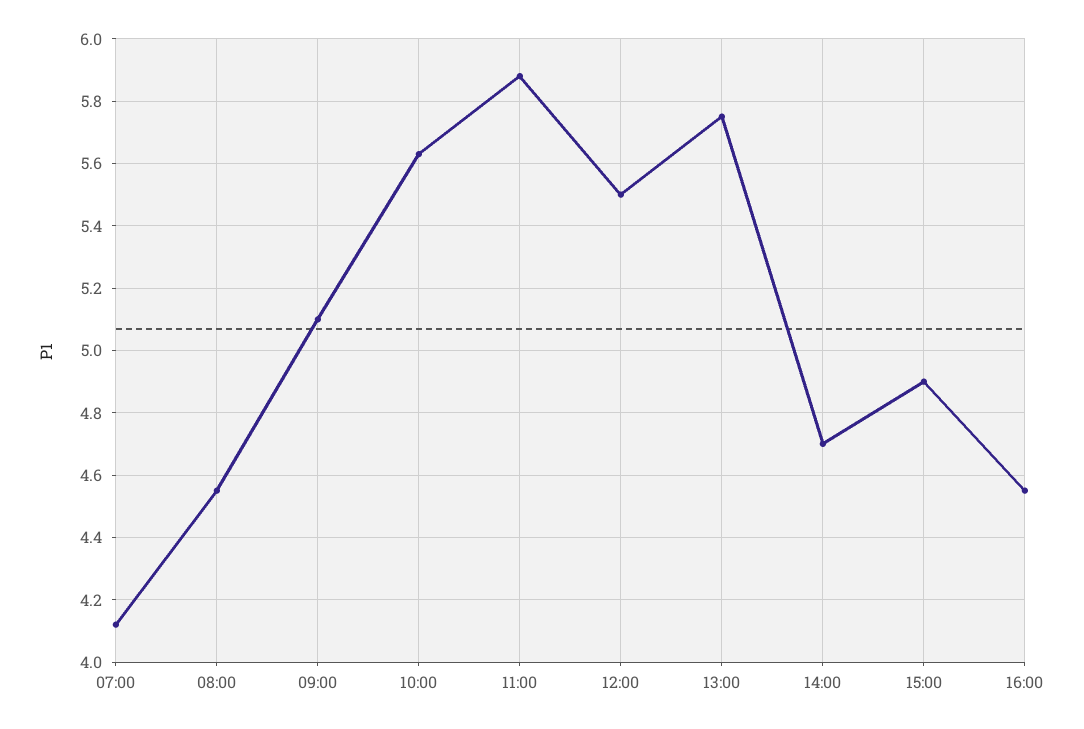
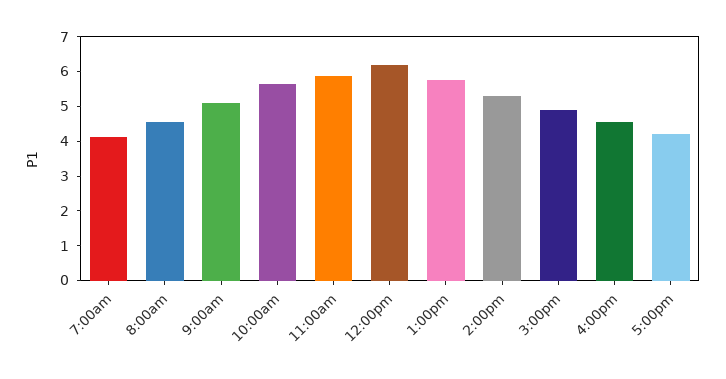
12:00: 5.5 -> 6.25
14:00: 4.7 -> 5.25
5:00pm: none -> 4.25

